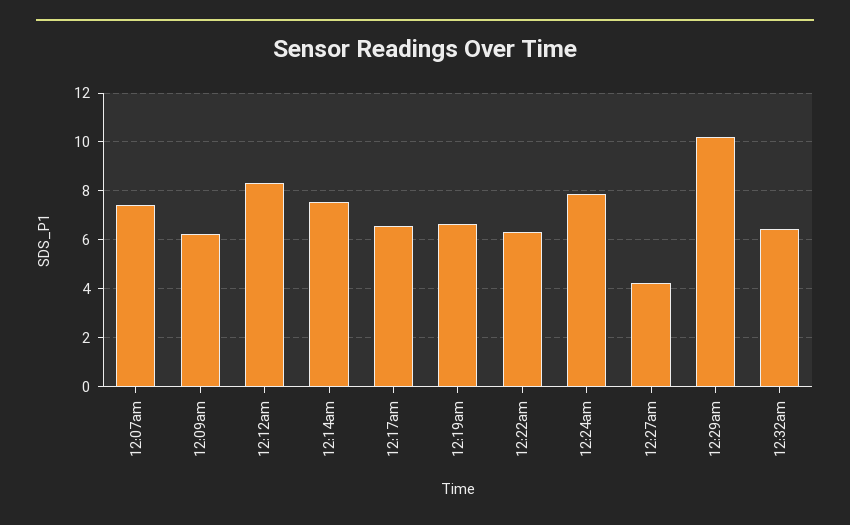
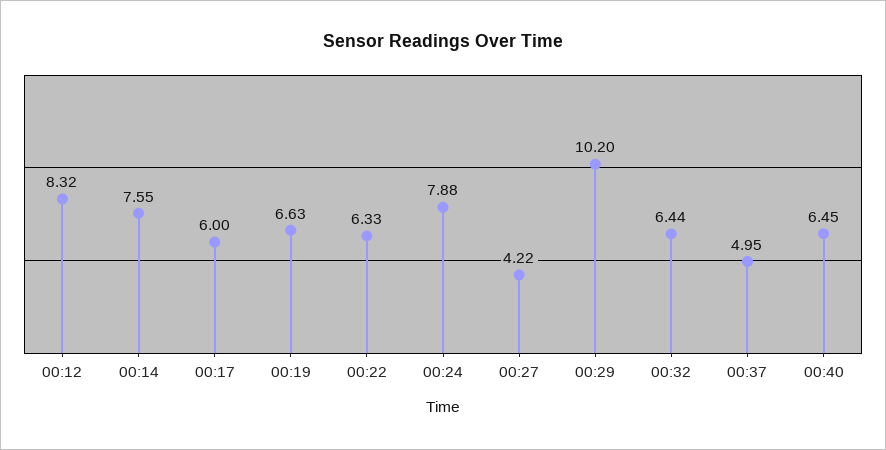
12:07am: 7.5 -> none
12:09am: 6.25 -> none
12:17am: 6.5 -> 6
00:37: none -> 4.95
00:40: none -> 6.45

